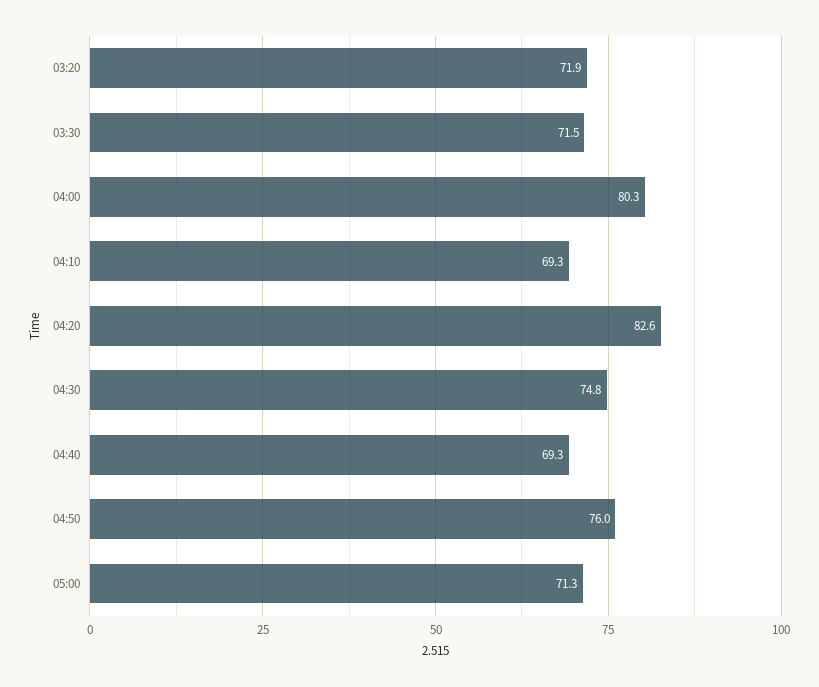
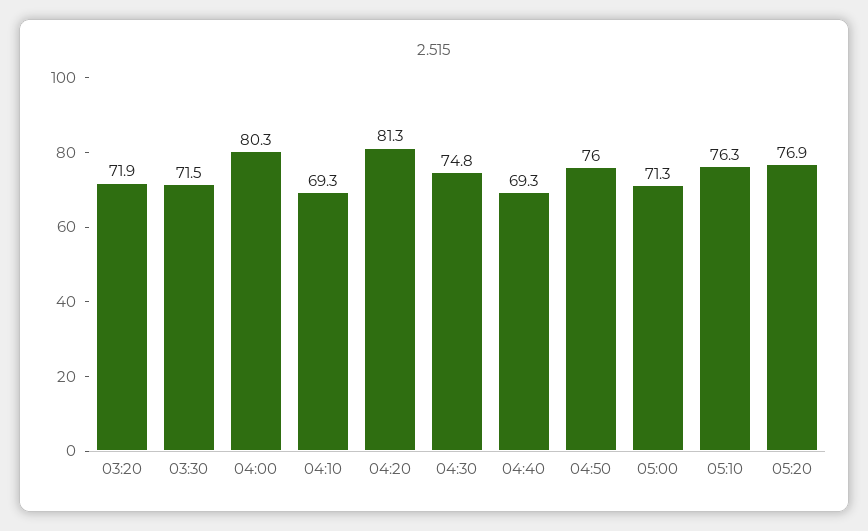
04:20: 82.6 -> 81.3
05:10: none -> 76.3
05:20: none -> 76.9

